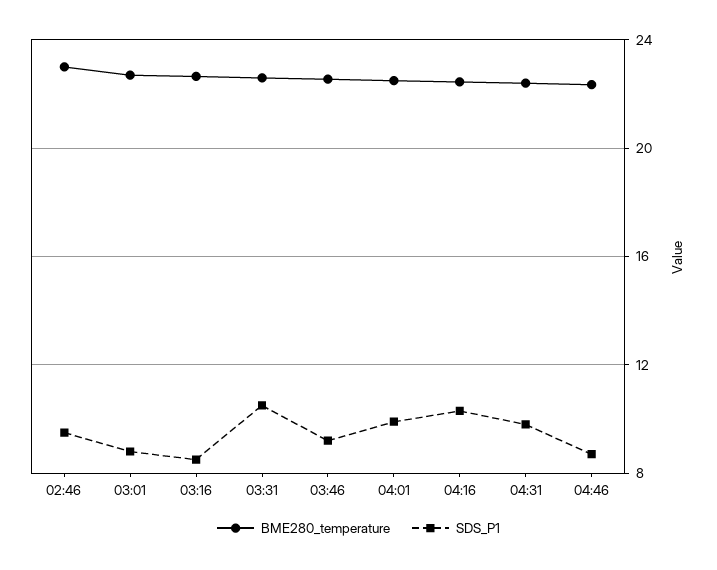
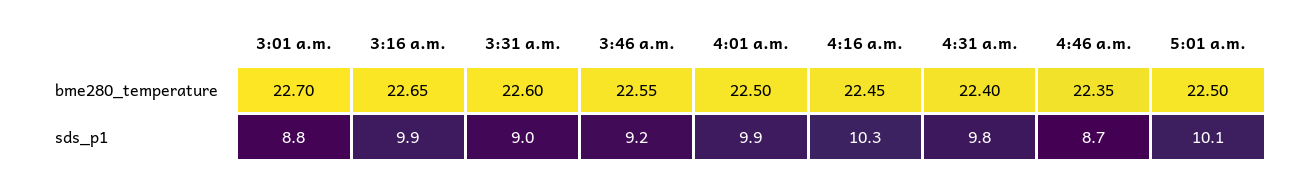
BME280_temperature, 02:46: 23 -> none
SDS_P1, 02:46: 9.5 -> none
SDS_P1, 03:16: 8.5 -> 9.9
SDS_P1, 03:31: 10.5 -> 9
BME280_temperature, 5:01 a.m.: none -> 22.5
SDS_P1, 5:01 a.m.: none -> 10.1

